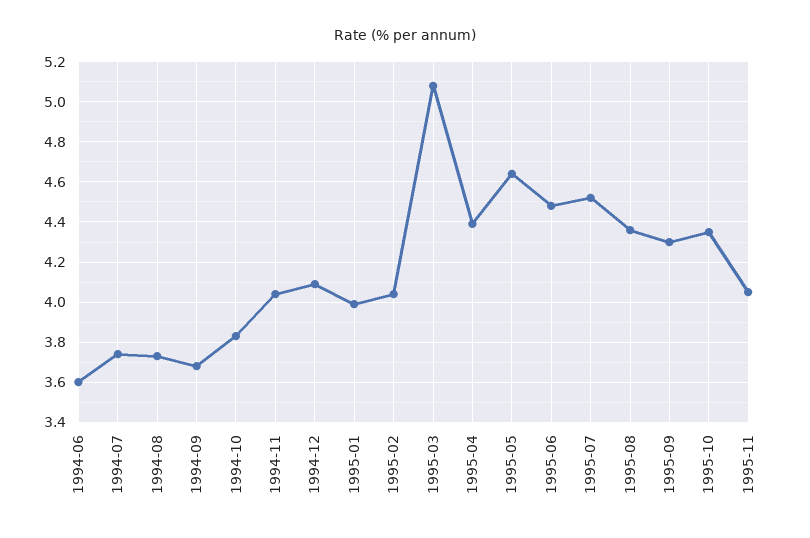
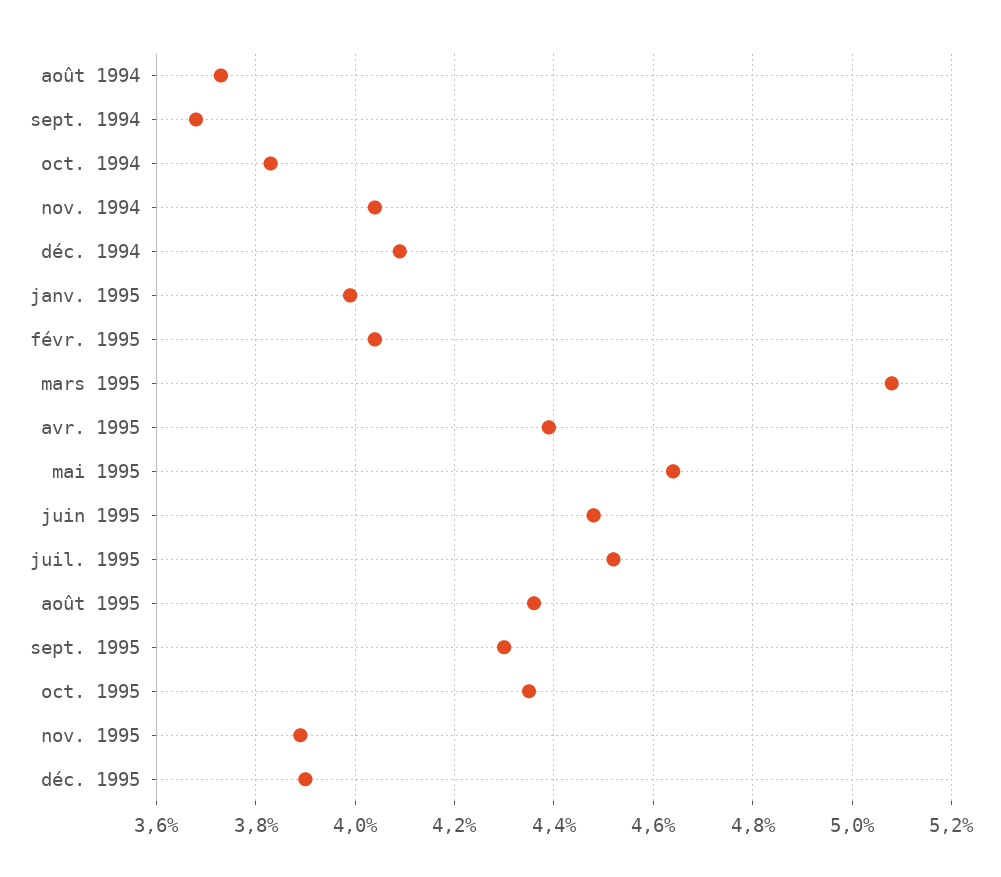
1994-06: 3.6 -> none
1994-07: 3.75 -> none
1995-11: 4.05 -> 3.9
déc. 1995: none -> 3.9

